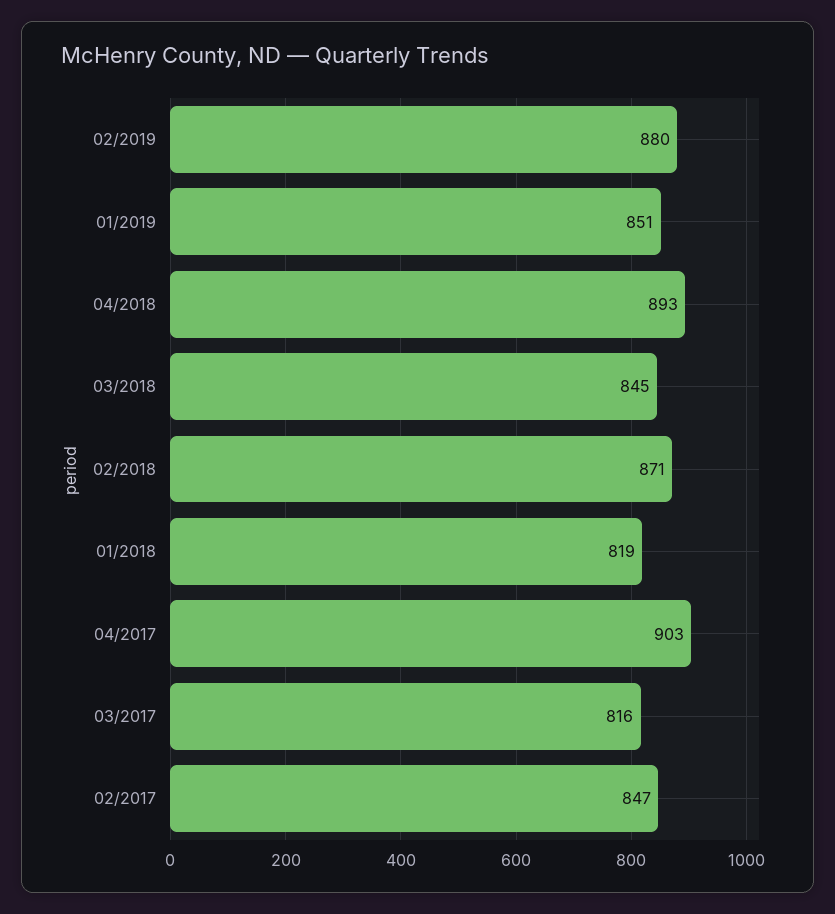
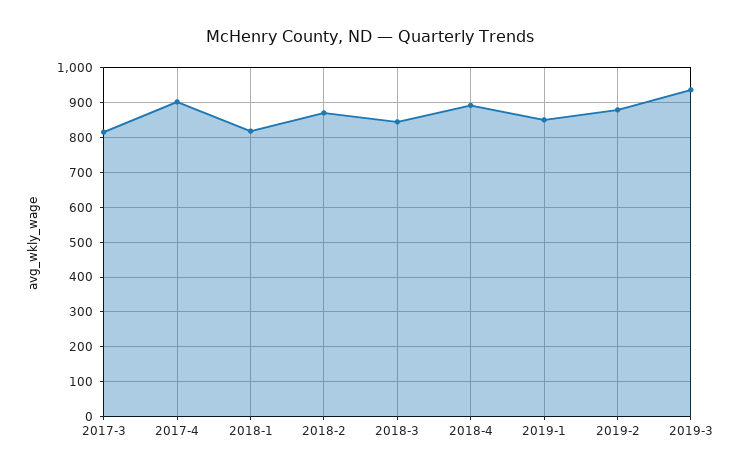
02/2017: 847 -> none
2019-3: none -> 940

